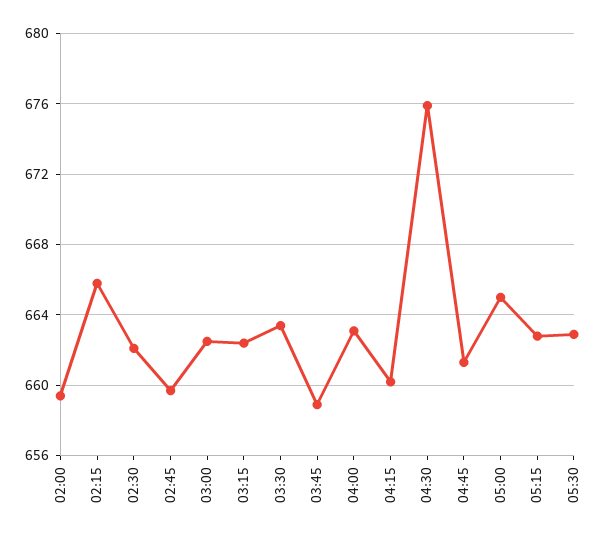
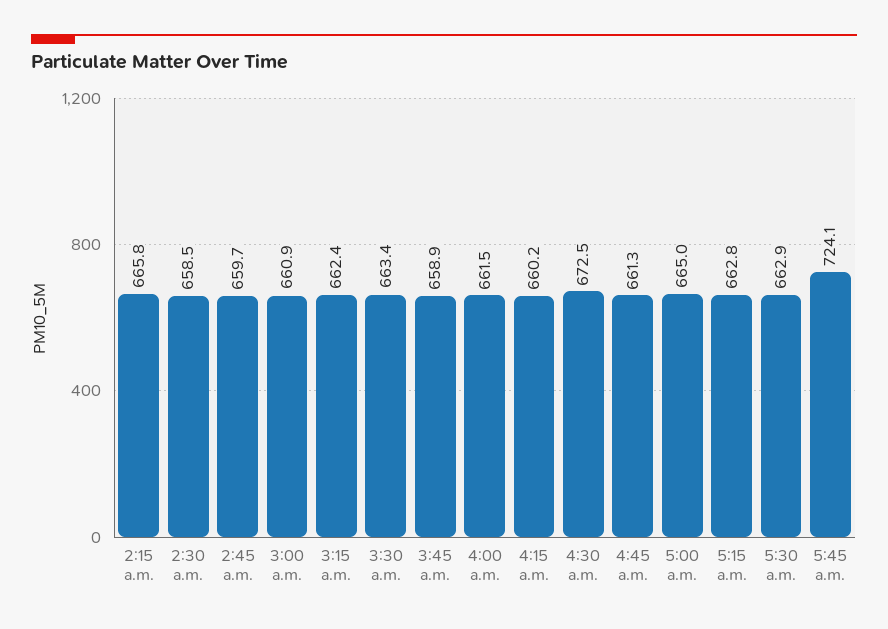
02:00: 659.5 -> none
02:30: 662 -> 658.5
03:00: 662.5 -> 660.9
04:00: 663 -> 661.5
04:30: 676 -> 672.5
5:45 a.m.: none -> 724.1

